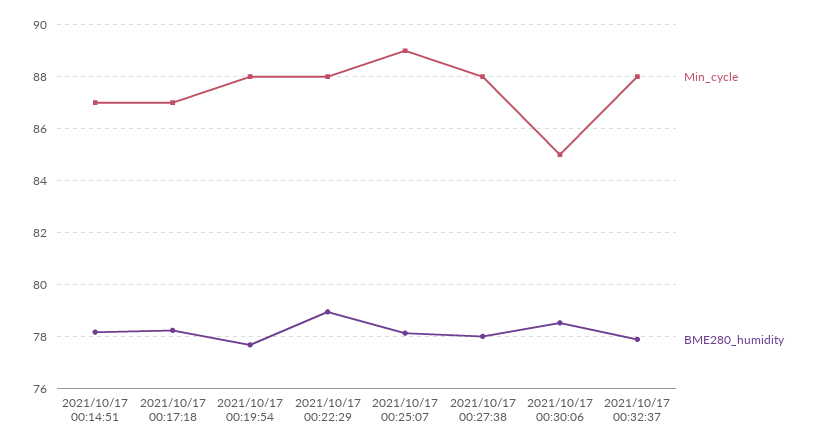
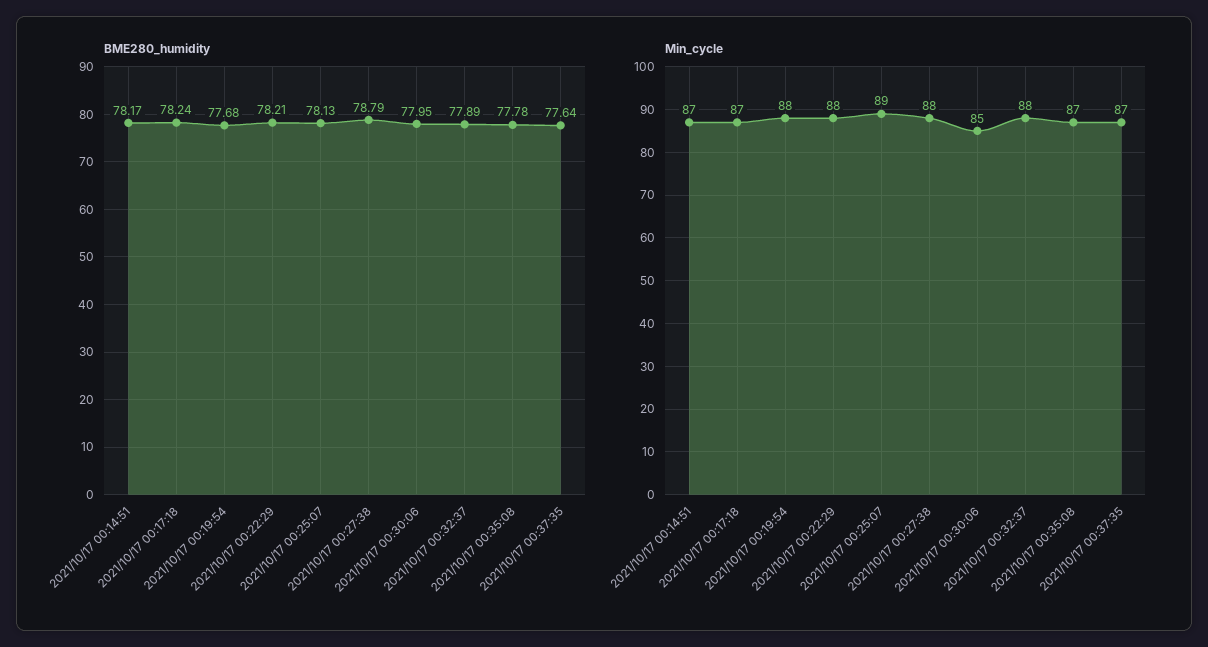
BME280_humidity, 2021/10/17 00:22:29: 79 -> 78.21
BME280_humidity, 2021/10/17 00:27:38: 78 -> 78.79
BME280_humidity, 2021/10/17 00:30:06: 78.5 -> 77.95
BME280_humidity, 2021/10/17 00:35:08: none -> 77.78
BME280_humidity, 2021/10/17 00:37:35: none -> 77.64
Min_cycle, 2021/10/17 00:35:08: none -> 87
Min_cycle, 2021/10/17 00:37:35: none -> 87

